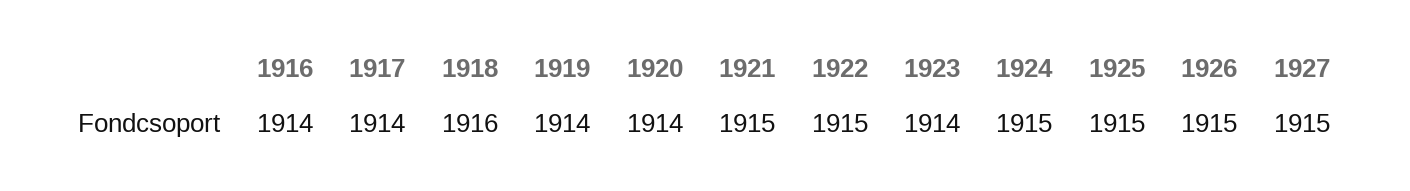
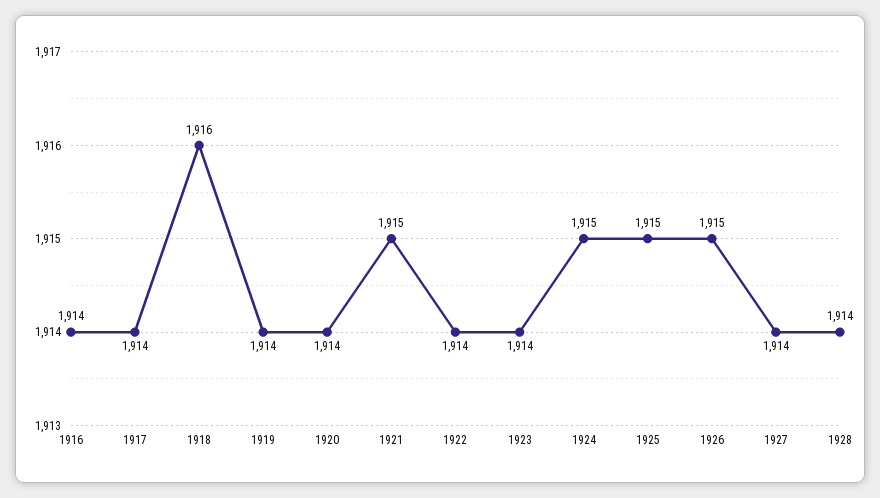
1922: 1915 -> 1914
1927: 1915 -> 1914
1928: none -> 1914

